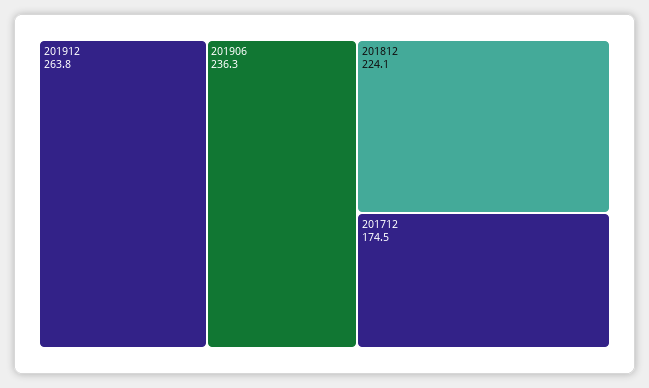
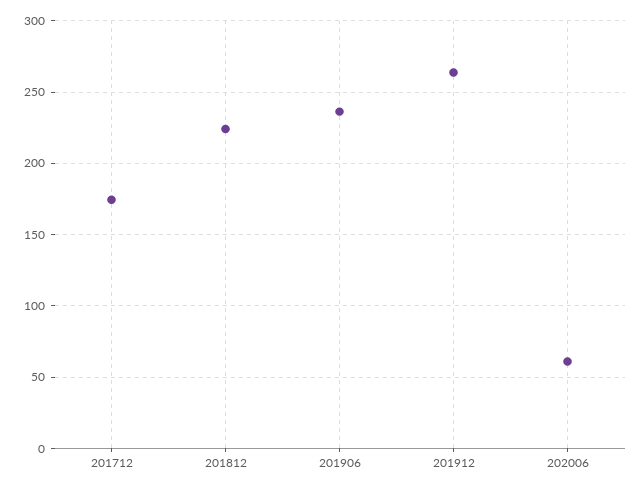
202006: none -> 60

